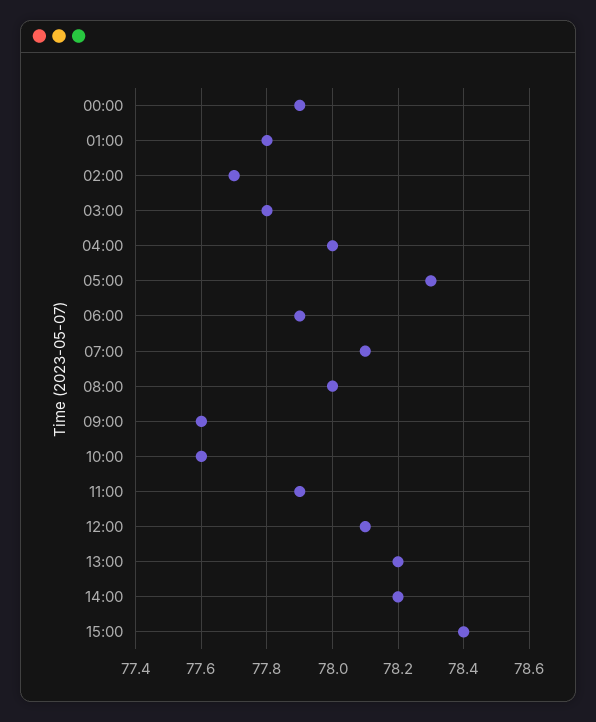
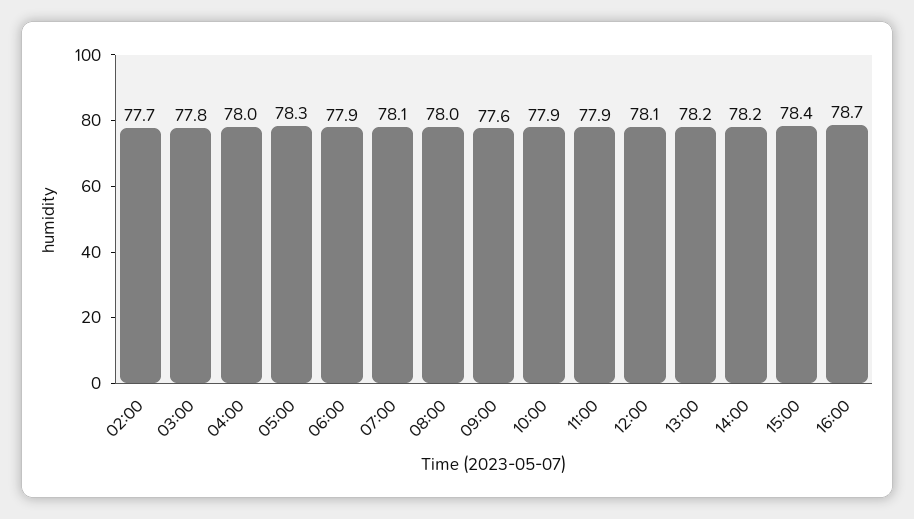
00:00: 77.9 -> none
01:00: 77.8 -> none
10:00: 77.6 -> 77.9
16:00: none -> 78.7

